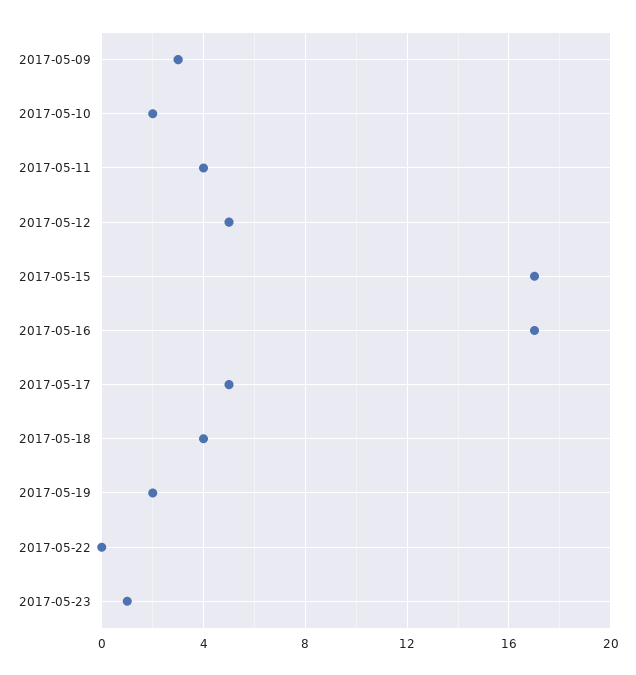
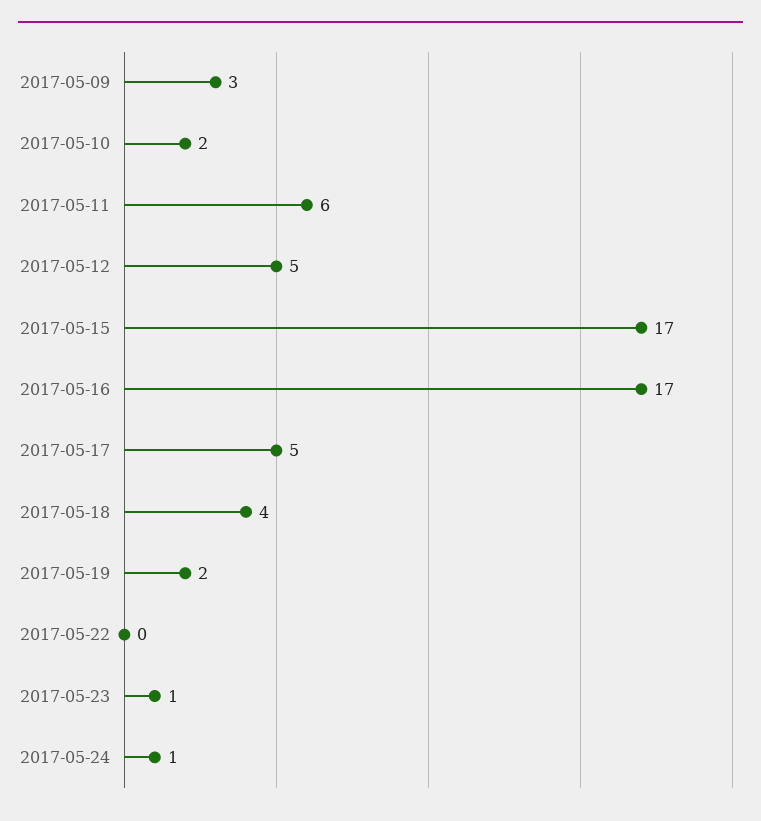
2017-05-11: 4 -> 6
2017-05-24: none -> 1

